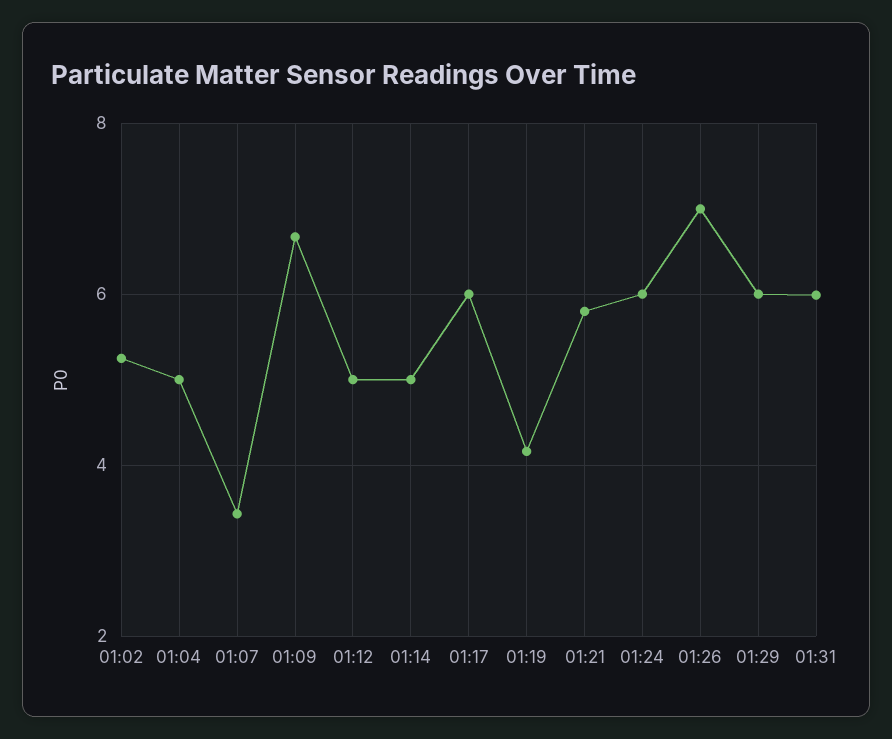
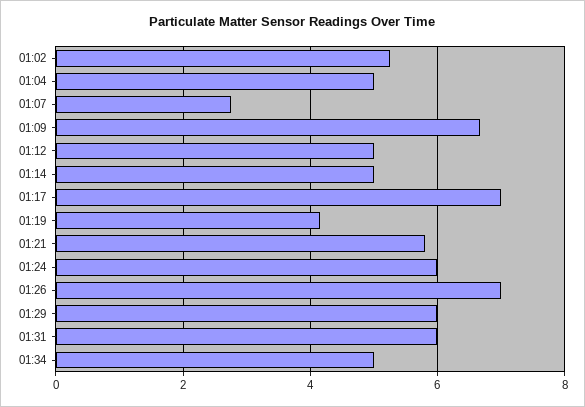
01:07: 3.4 -> 2.8
01:17: 6 -> 7
01:34: none -> 5

